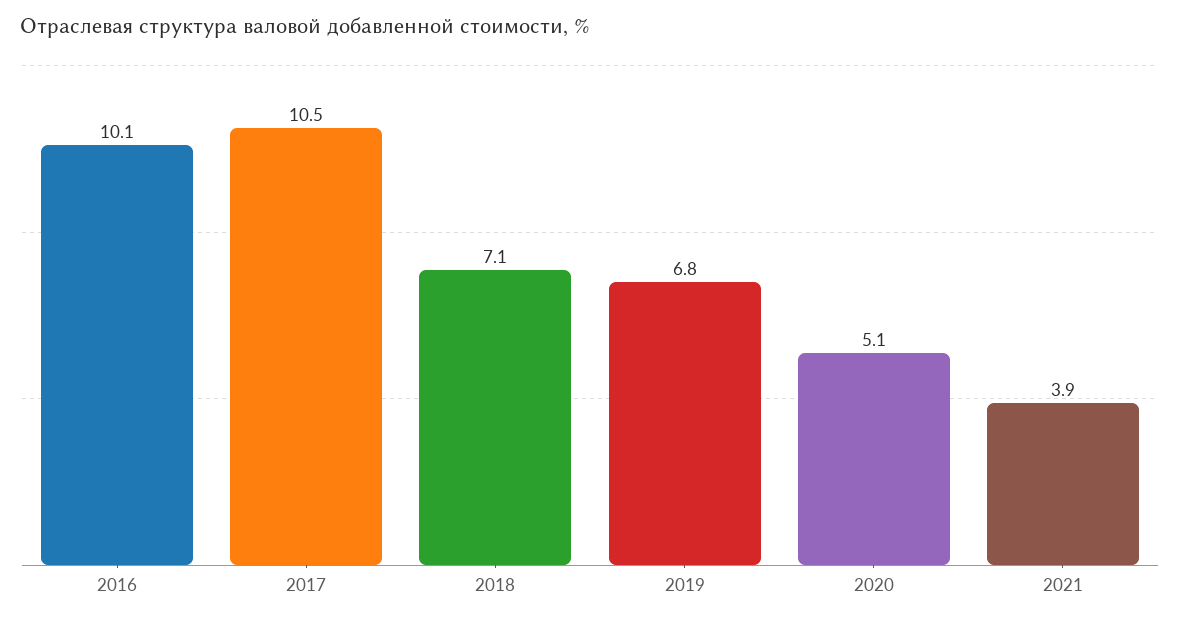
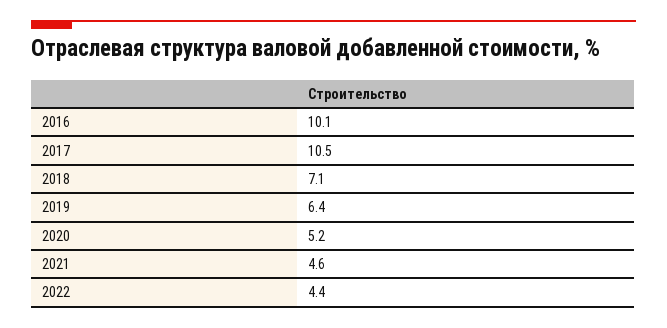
2019: 6.8 -> 6.4
2020: 5.1 -> 5.2
2021: 3.9 -> 4.6
2022: none -> 4.4

